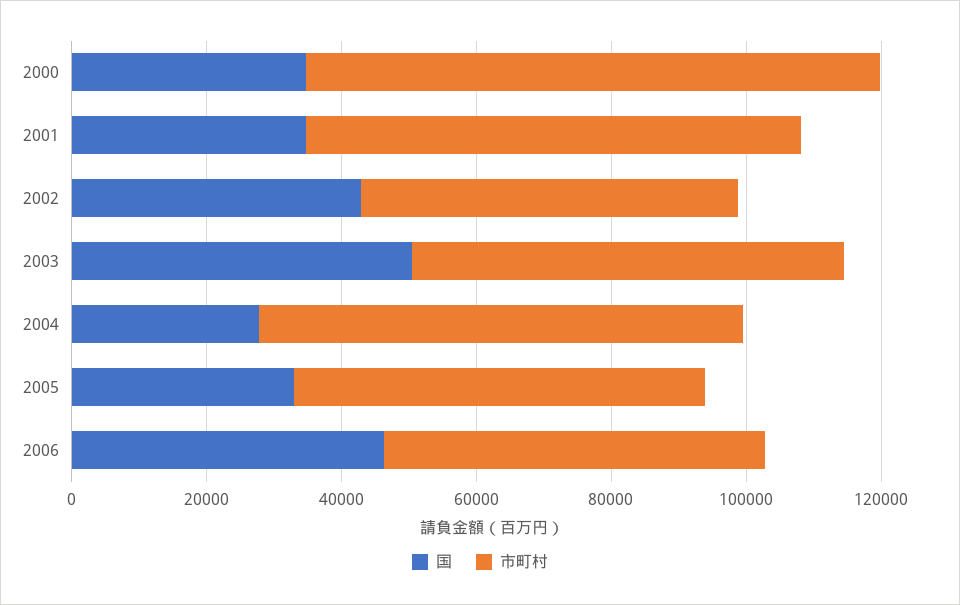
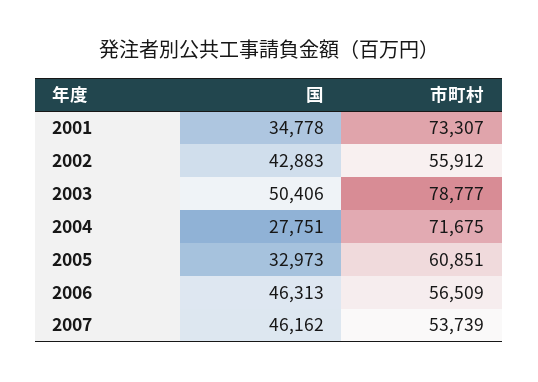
国, 2000: 35000 -> none
市町村, 2000: 85000 -> none
市町村, 2003: 65000 -> 78777
国, 2007: none -> 46162
市町村, 2007: none -> 53739

